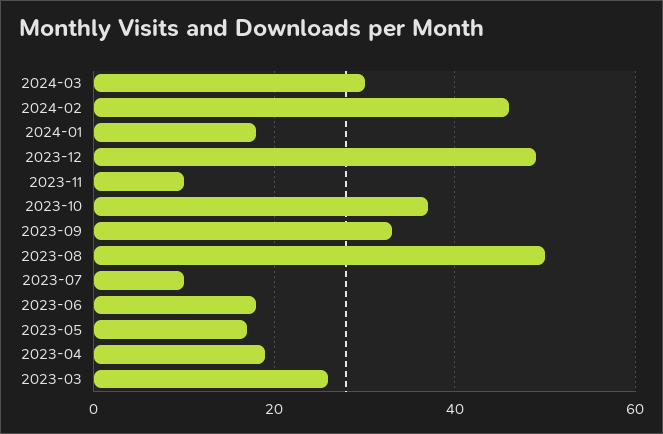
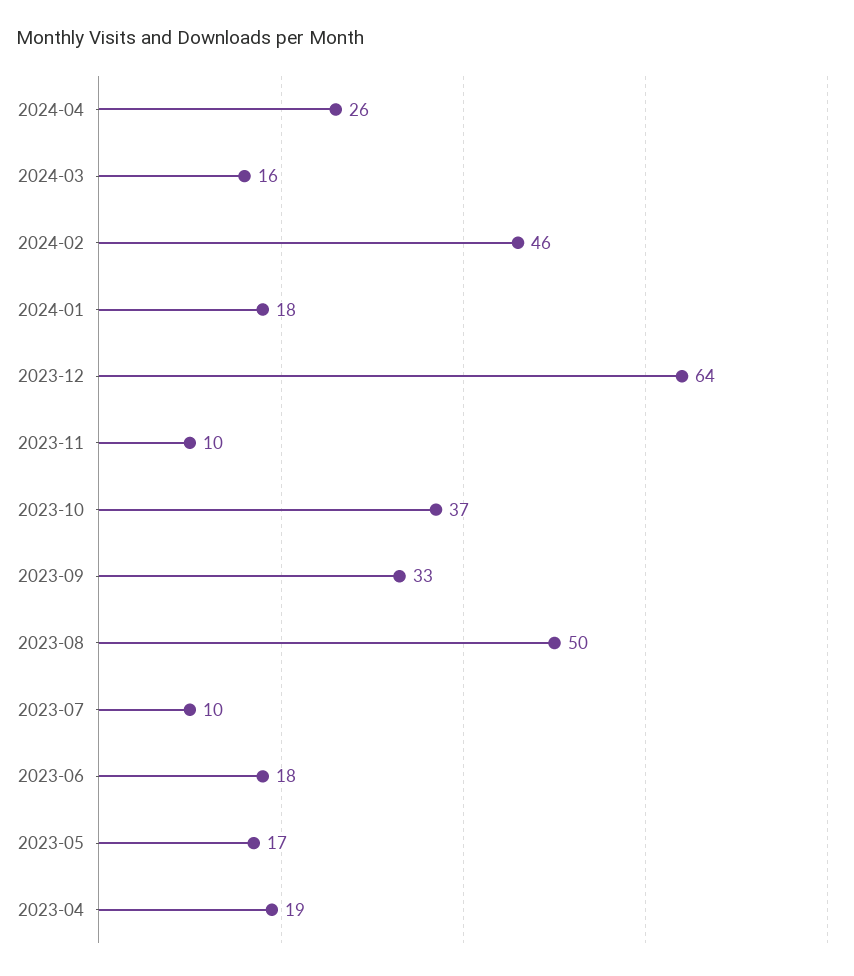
2024-03: 30 -> 16
2023-12: 50 -> 64
2023-03: 25 -> none
2024-04: none -> 26

